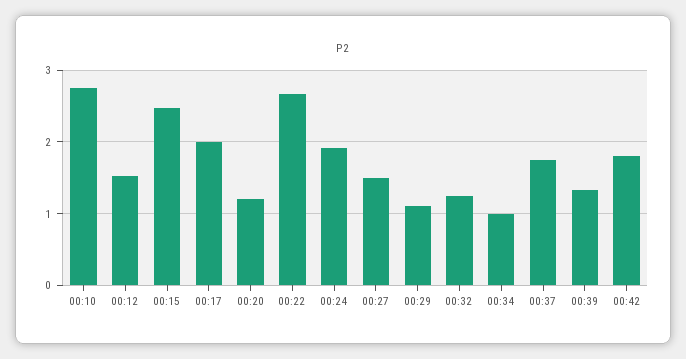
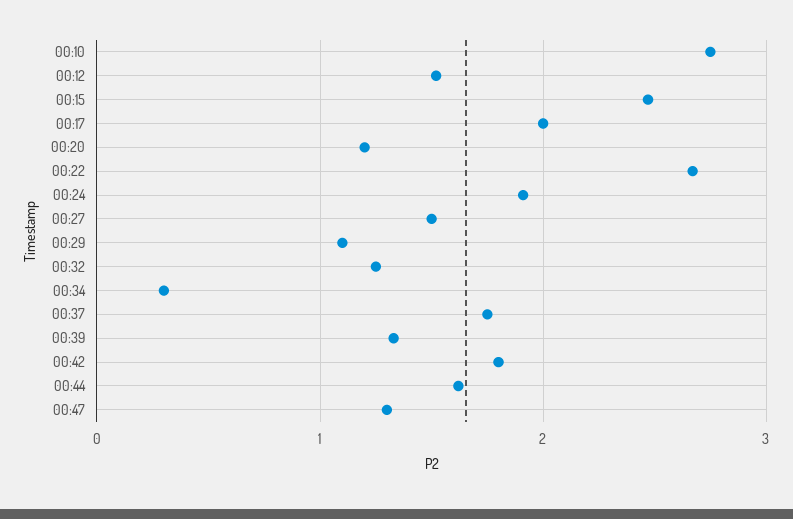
00:34: 1 -> 0.3
00:44: none -> 1.6
00:47: none -> 1.3

